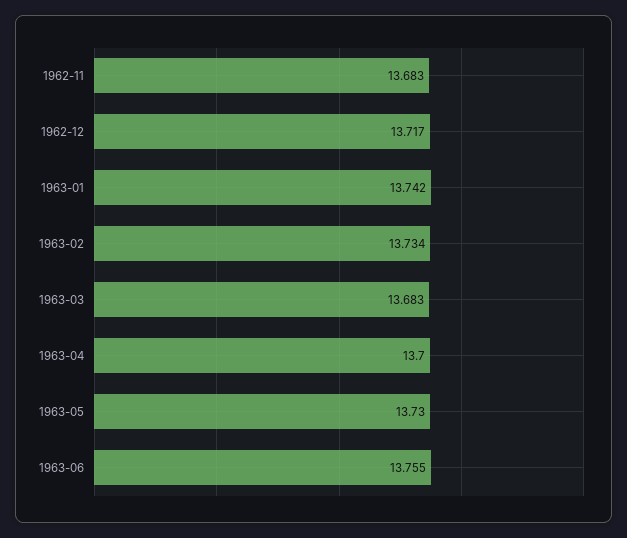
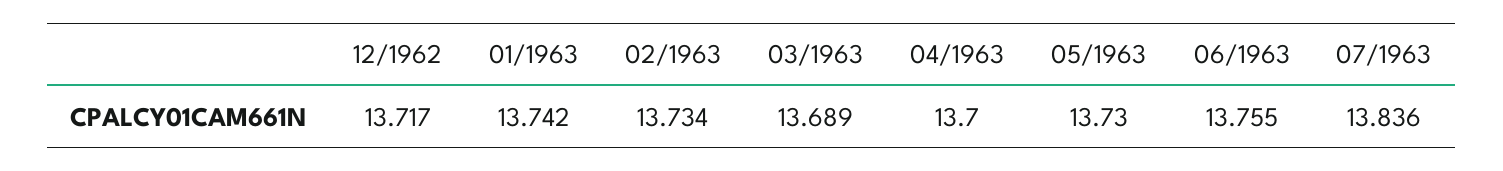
1962-11: 13.683 -> none
1963-03: 13.683 -> 13.689
07/1963: none -> 13.836

